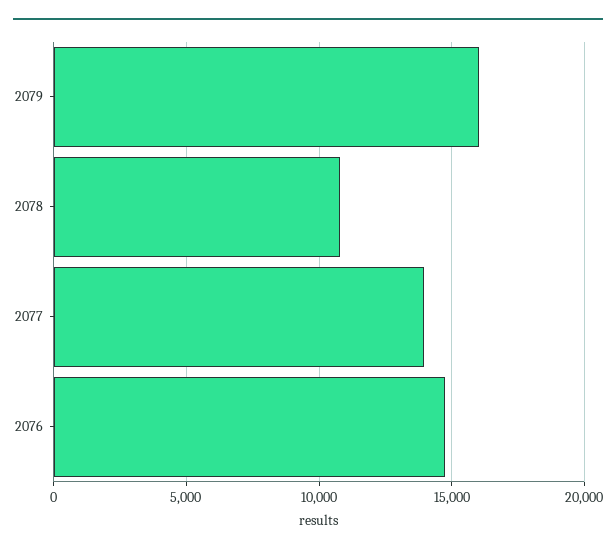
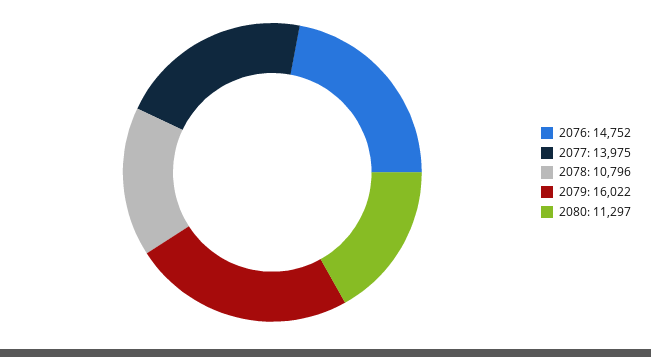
2080: none -> 11297

